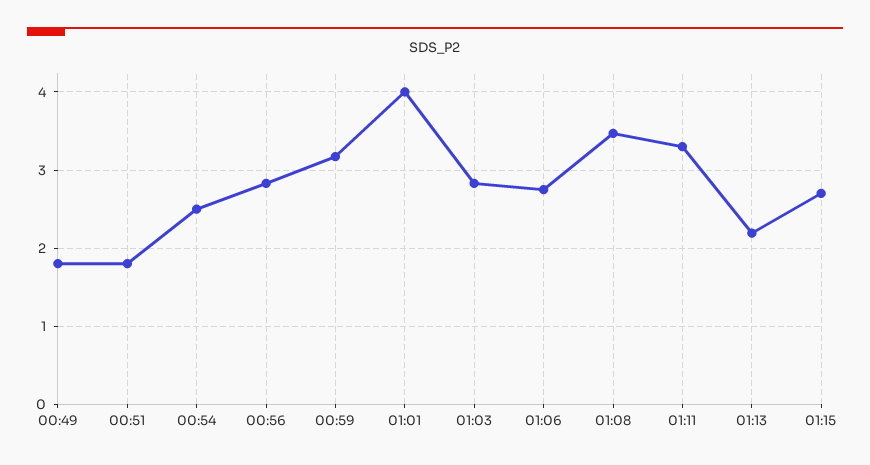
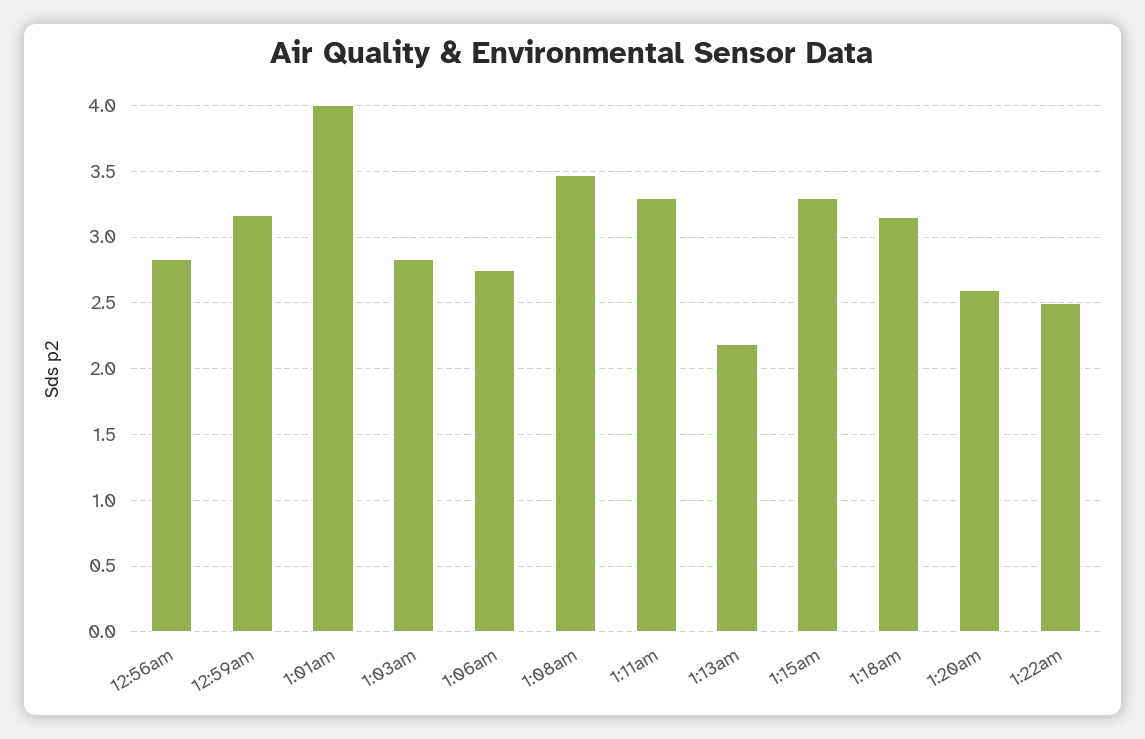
00:49: 1.8 -> none
00:51: 1.8 -> none
00:54: 2.5 -> none
01:15: 2.7 -> 3.3
1:18am: none -> 3.15
1:20am: none -> 2.6
1:22am: none -> 2.5

